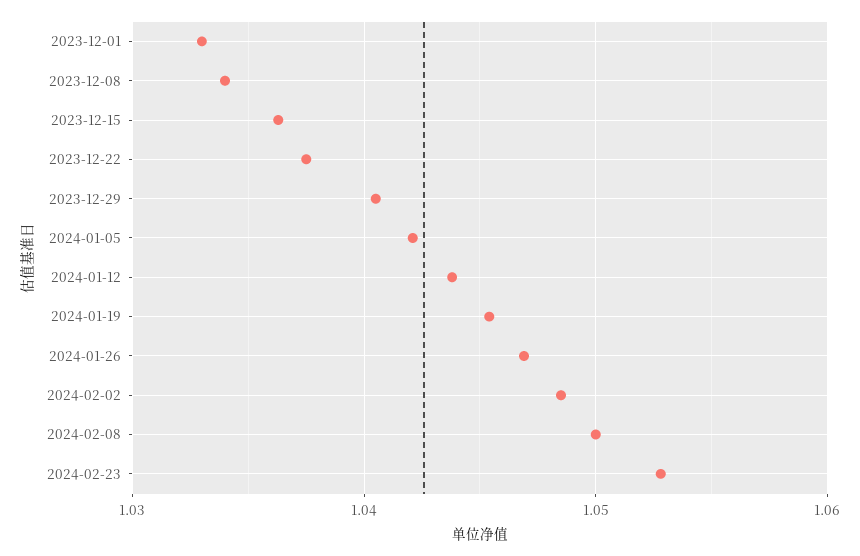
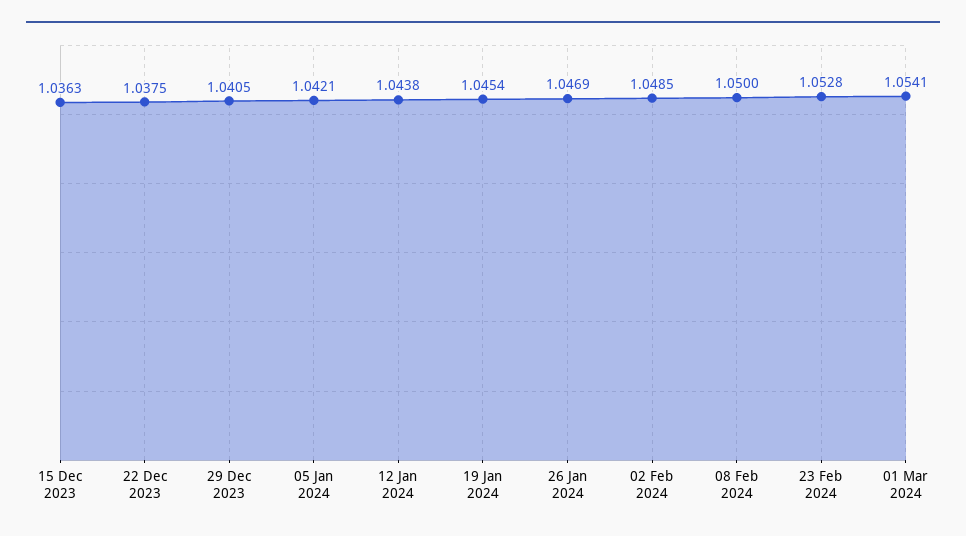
2023-12-01: 1.033 -> none
2023-12-08: 1.034 -> none
01 Mar 2024: none -> 1.0541

